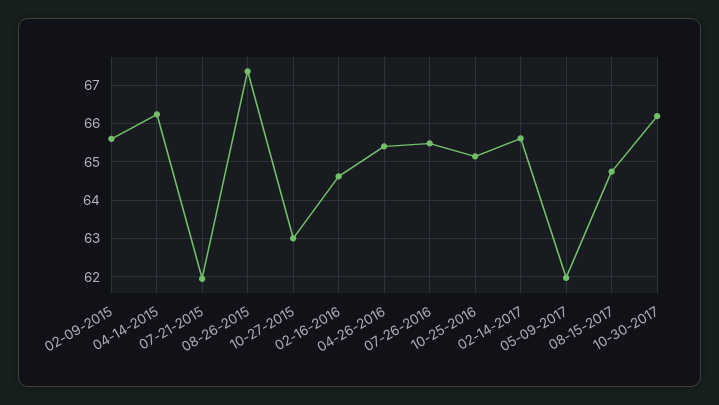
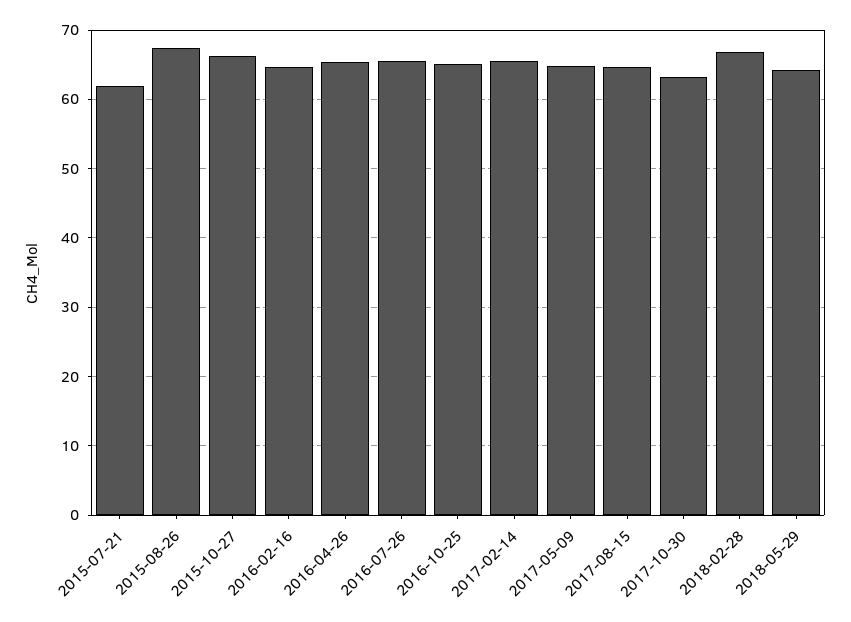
02-09-2015: 65.6 -> none
04-14-2015: 66.2 -> none
10-27-2015: 63 -> 66
05-09-2017: 62 -> 65
10-30-2017: 66.2 -> 63
2018-02-28: none -> 67
2018-05-29: none -> 64

